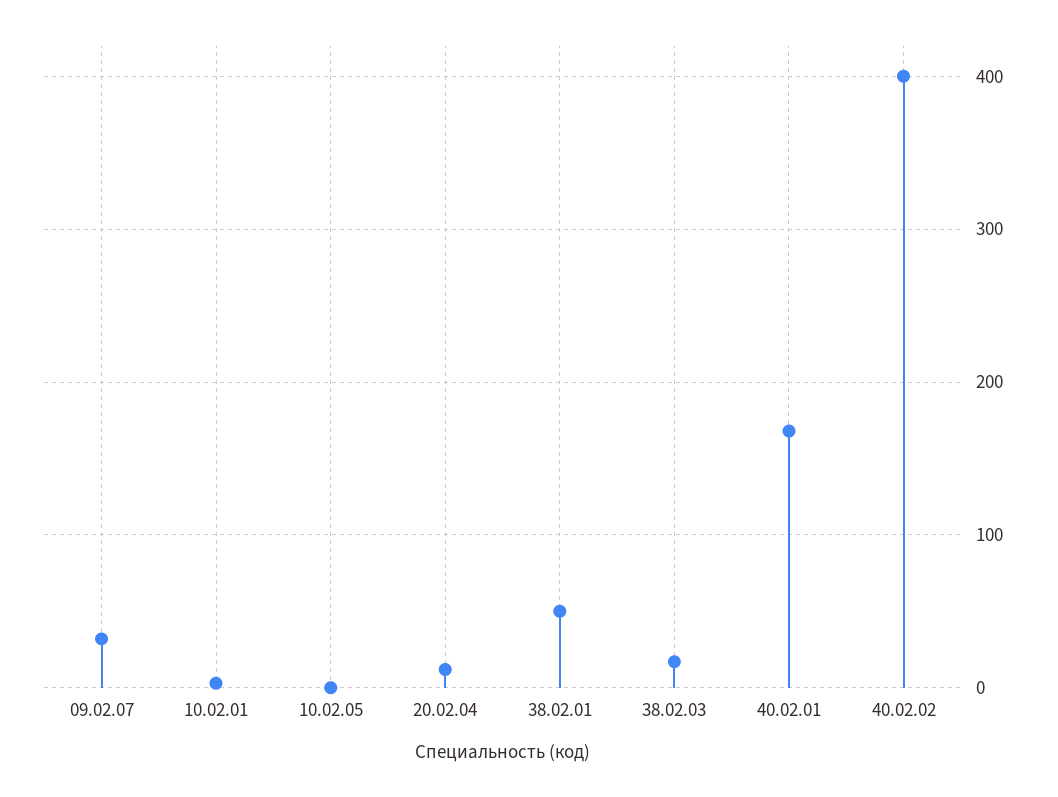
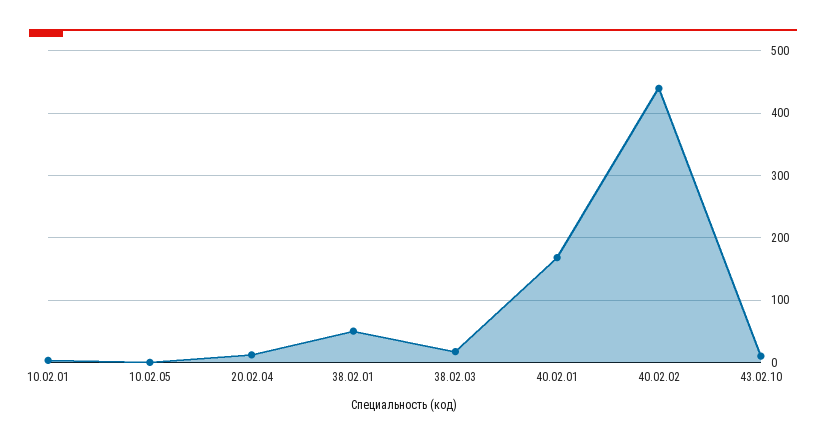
09.02.07: 30 -> none
40.02.02: 400 -> 440
43.02.10: none -> 10

